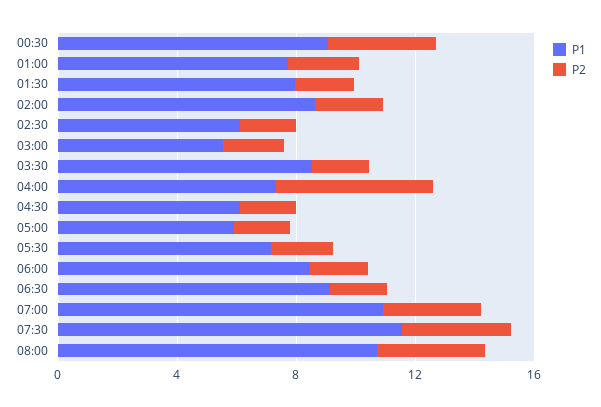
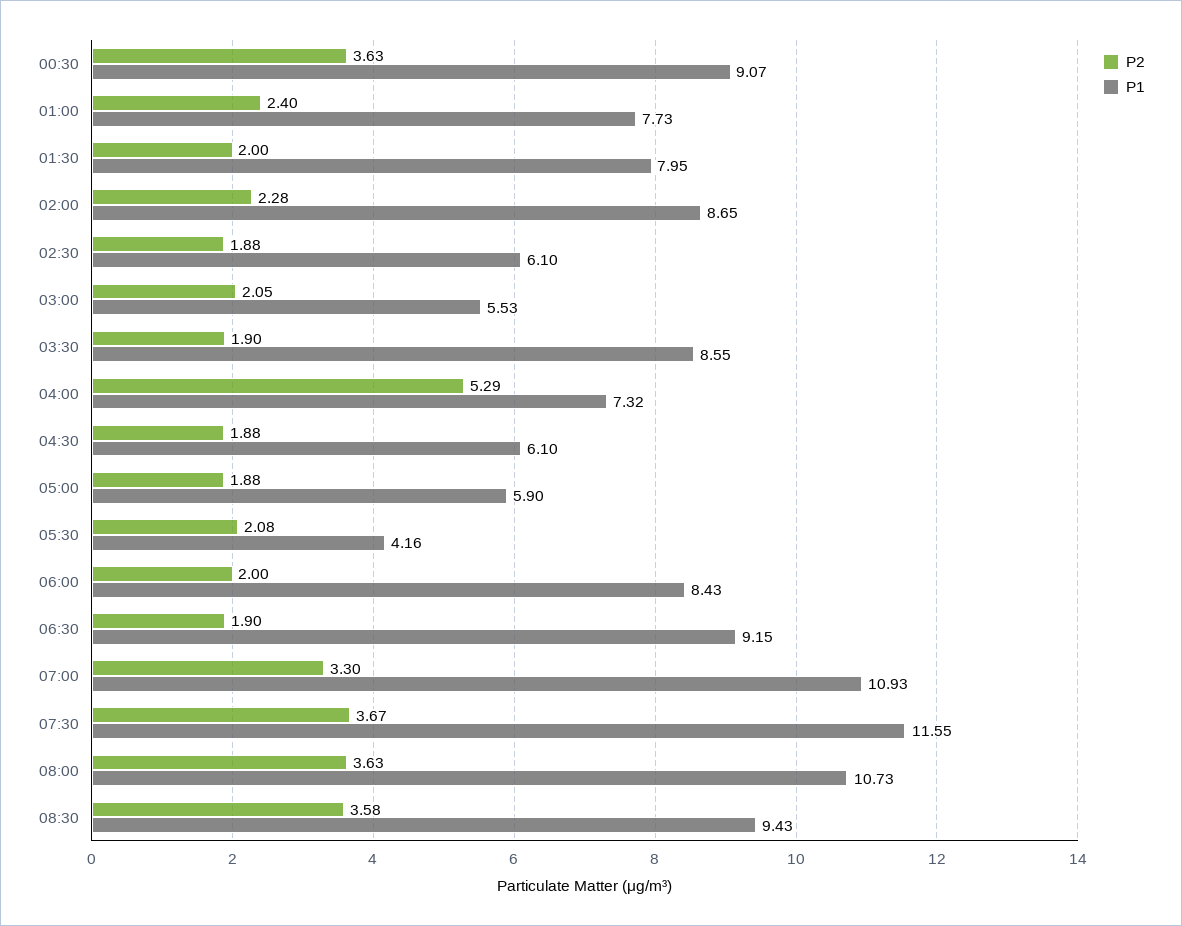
P1, 05:30: 7 -> 4.16
P2, 08:30: none -> 3.58
P1, 08:30: none -> 9.43

